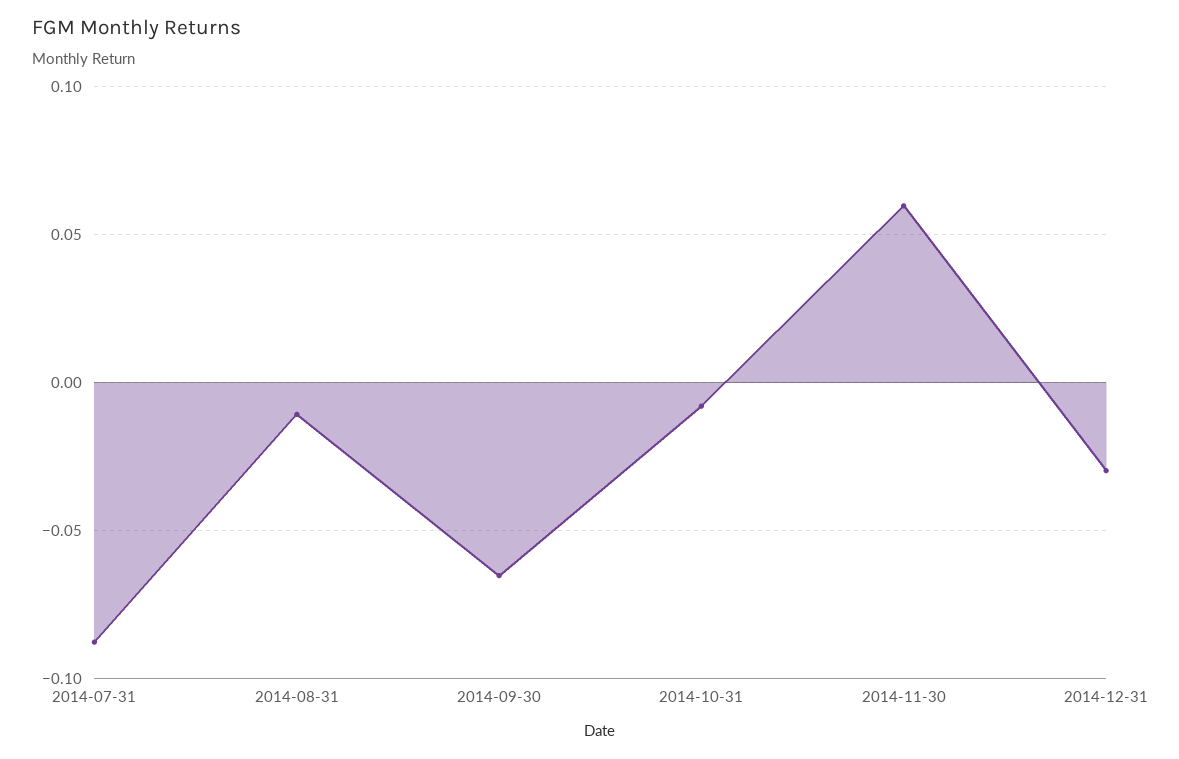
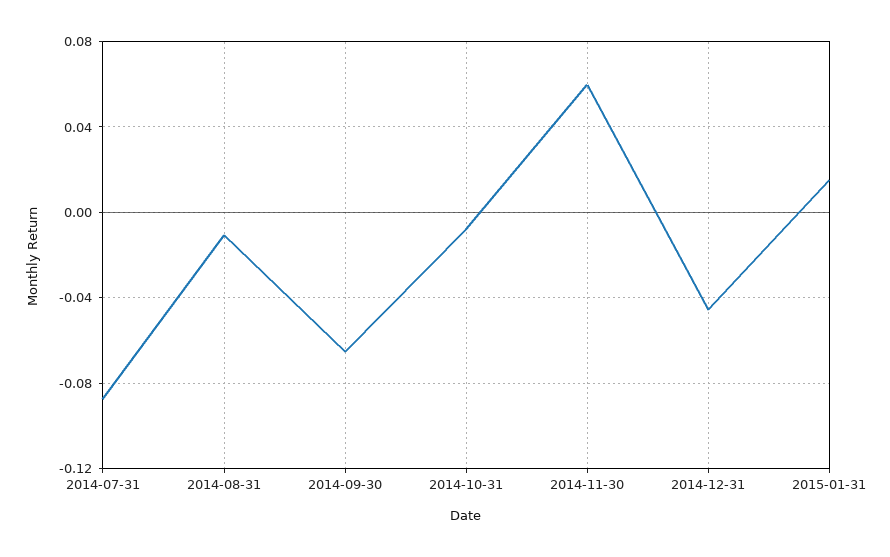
2014-12-31: -0.03 -> -0.045
2015-01-31: none -> 0.015

